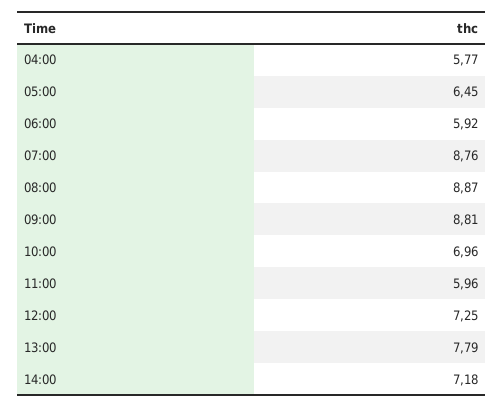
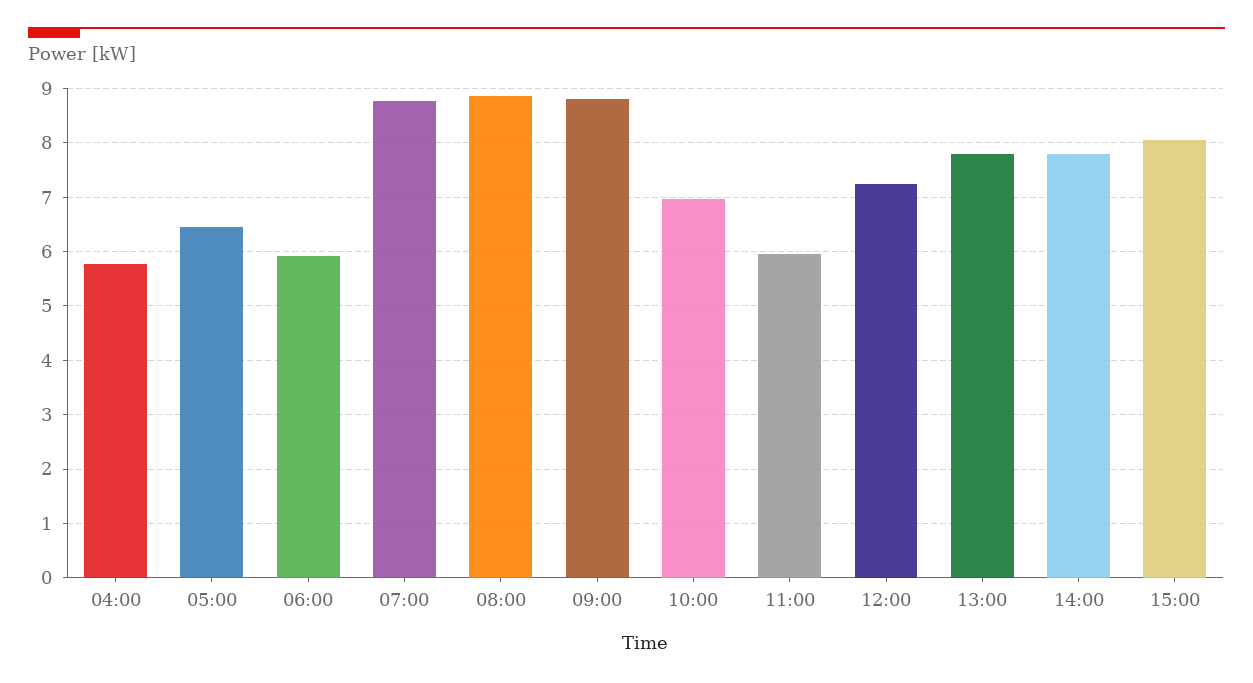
14:00: 7.18 -> 7.8
15:00: none -> 8

